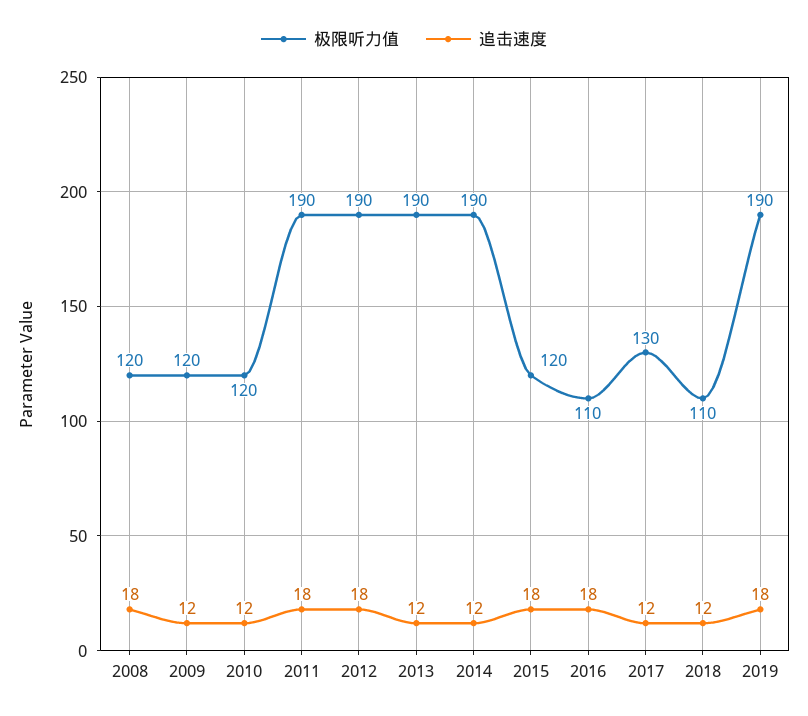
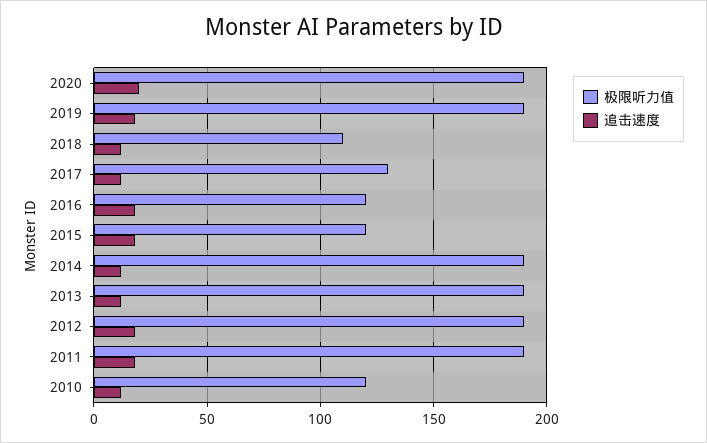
极限听力值, 2008: 120 -> none
追击速度, 2008: 18 -> none
极限听力值, 2009: 120 -> none
追击速度, 2009: 12 -> none
极限听力值, 2016: 110 -> 120
极限听力值, 2020: none -> 190
追击速度, 2020: none -> 20

